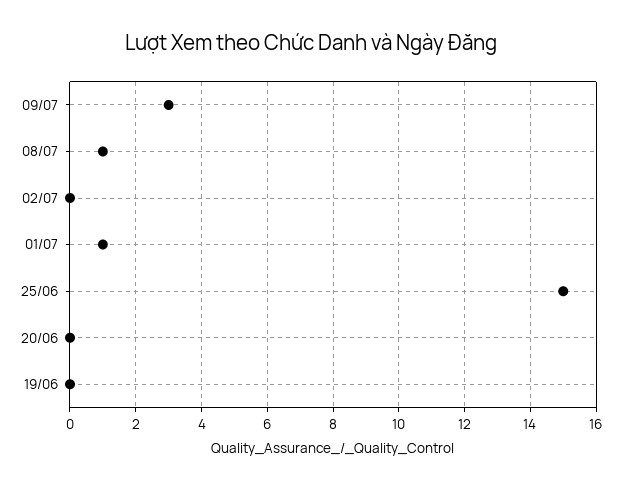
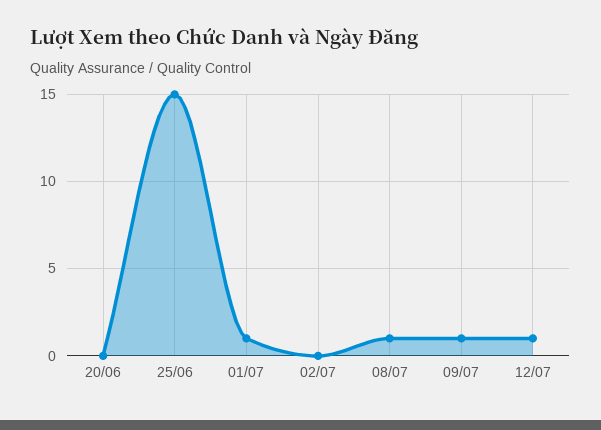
09/07: 3 -> 1
19/06: 0 -> none
12/07: none -> 1

